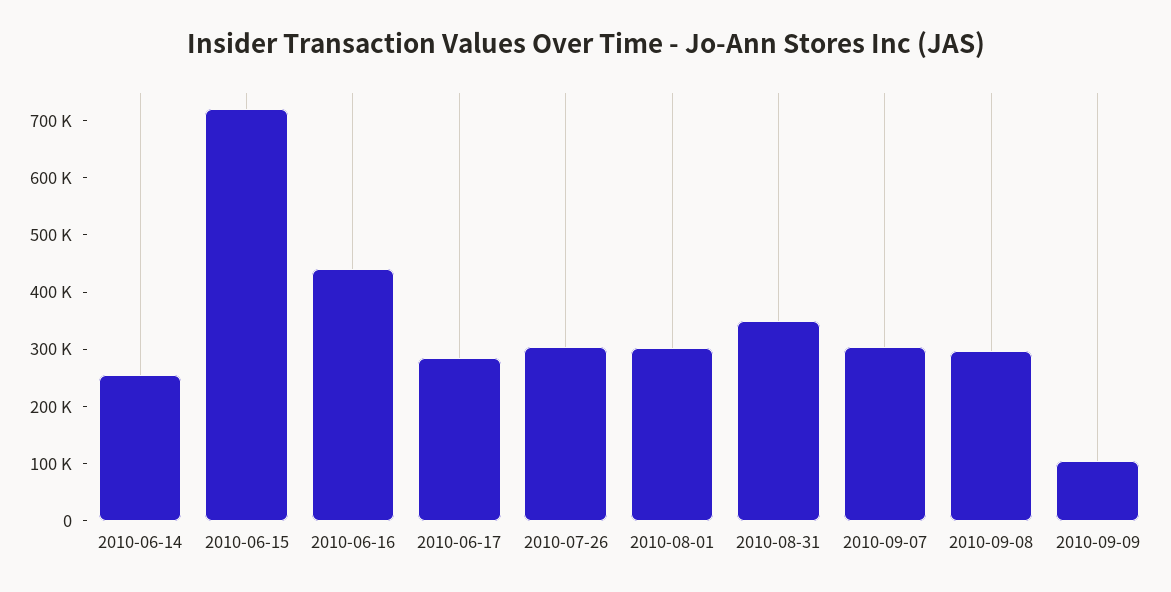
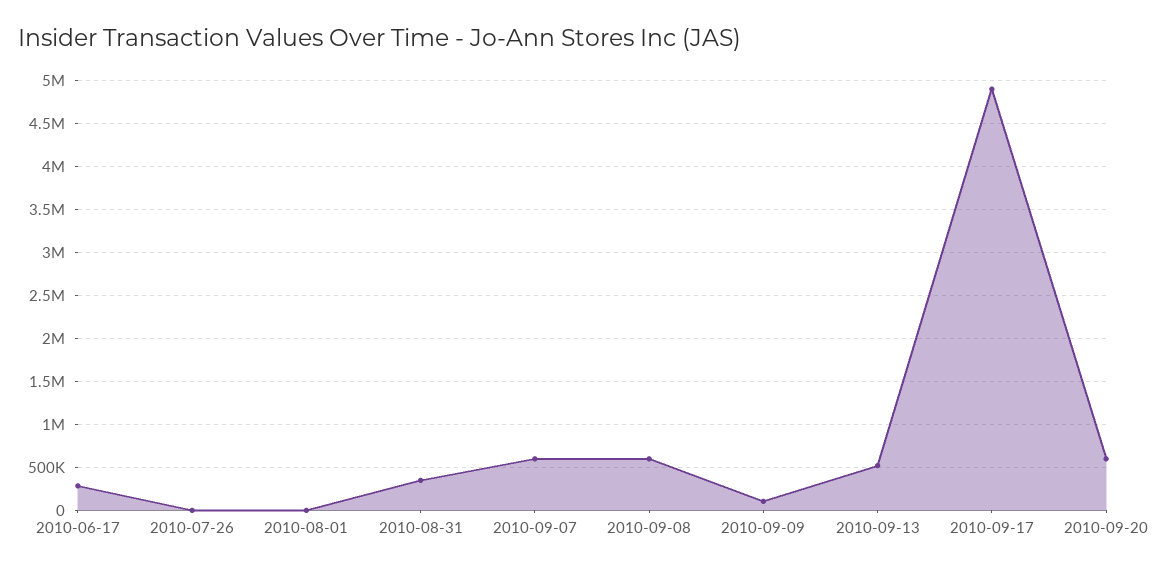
2010-06-14: 260000 -> none
2010-06-15: 720000 -> none
2010-06-16: 440000 -> none
2010-07-26: 300000 -> 0
2010-08-01: 300000 -> 0
2010-09-07: 300000 -> 600000
2010-09-08: 300000 -> 600000
2010-09-13: none -> 500000
2010-09-17: none -> 4900000
2010-09-20: none -> 600000

